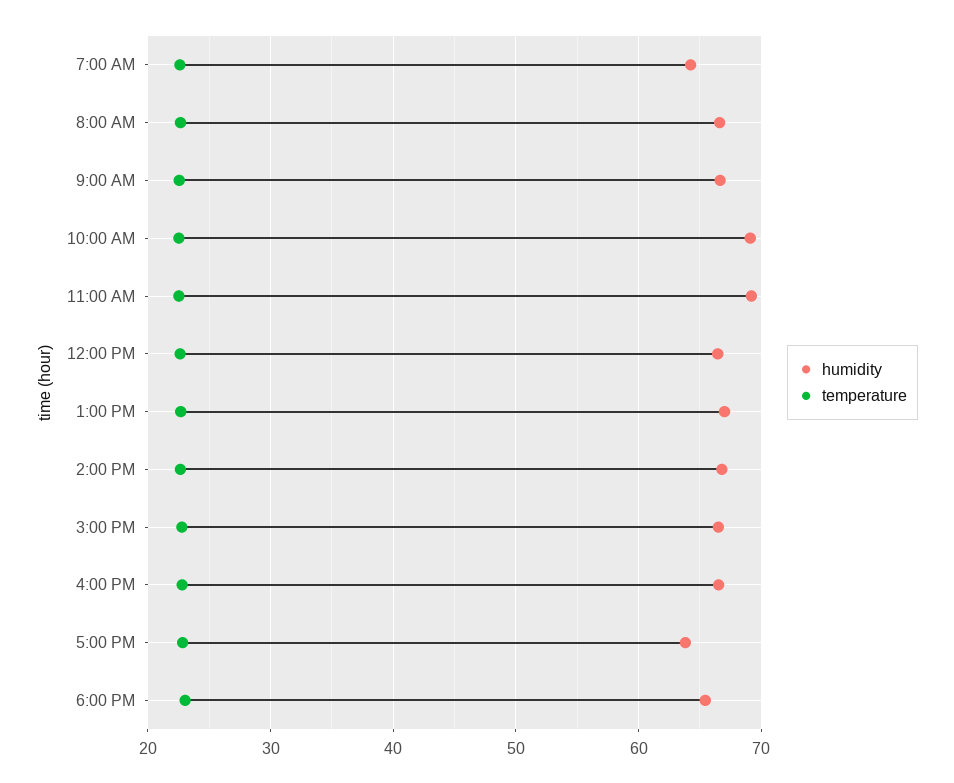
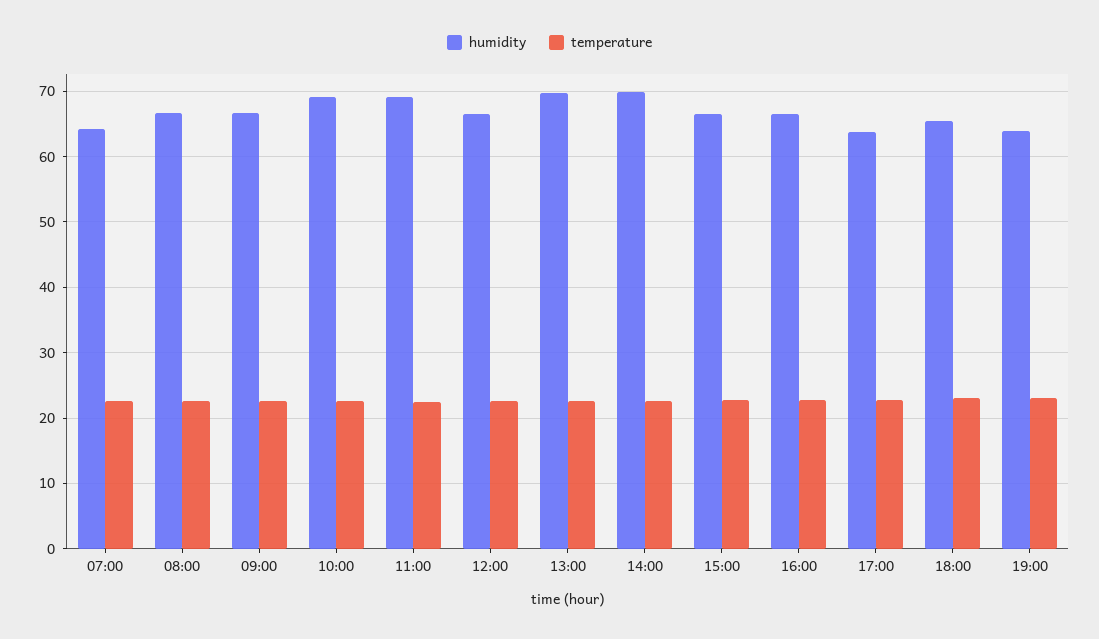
humidity, 1:00 PM: 67 -> 70
humidity, 2:00 PM: 67 -> 70
humidity, 19:00: none -> 64
temperature, 19:00: none -> 23

